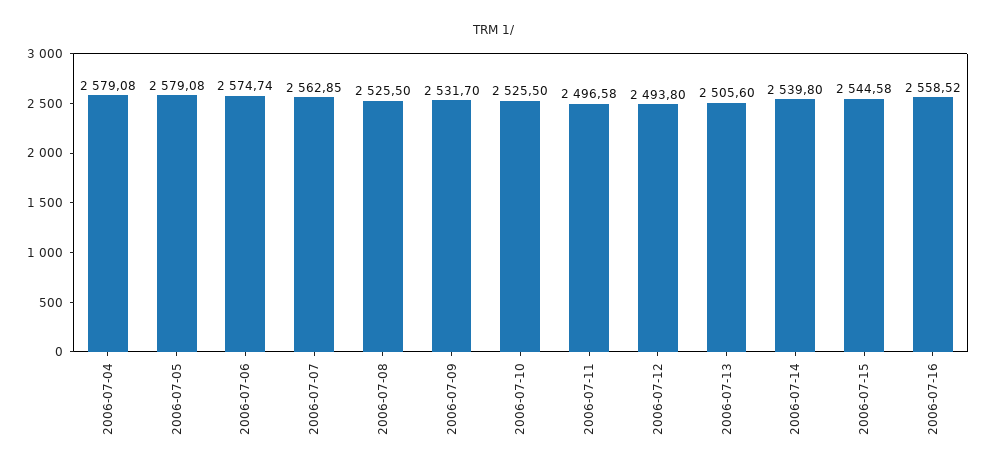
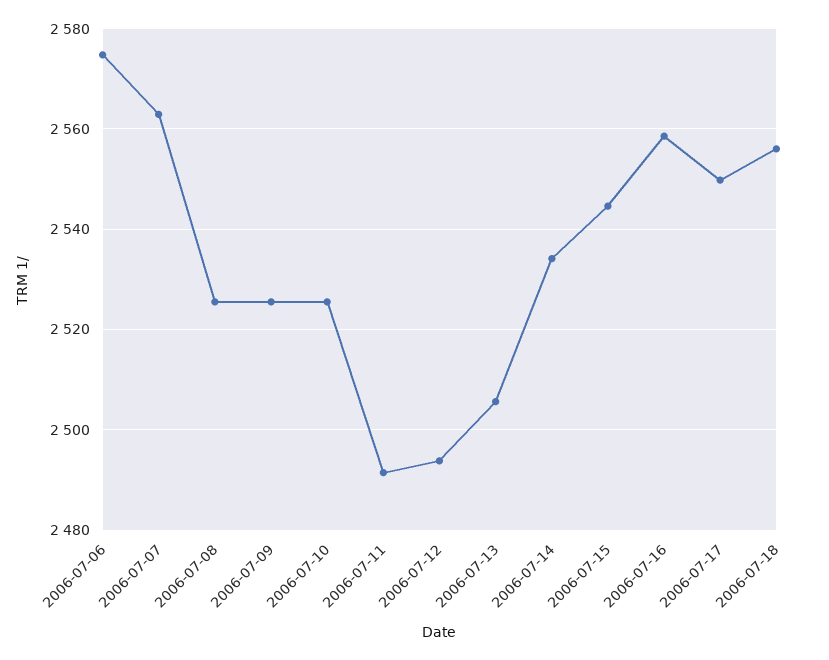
2006-07-04: 2579.08 -> none
2006-07-05: 2579.08 -> none
2006-07-09: 2531.7 -> 2526
2006-07-11: 2496.58 -> 2492
2006-07-14: 2539.8 -> 2534
2006-07-17: none -> 2550
2006-07-18: none -> 2556

